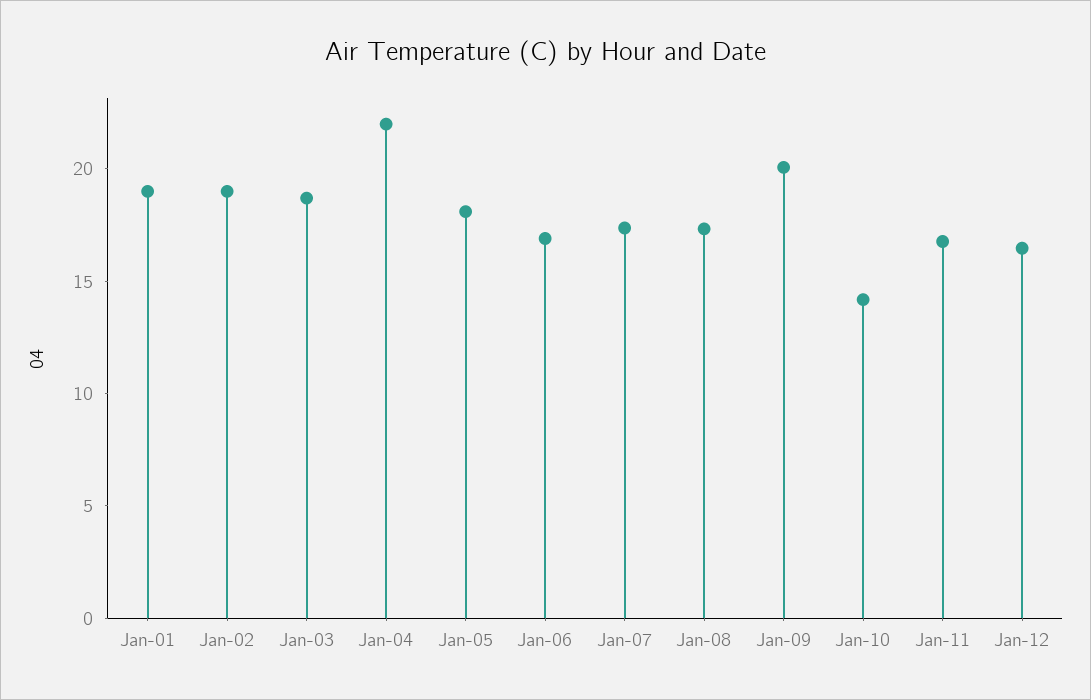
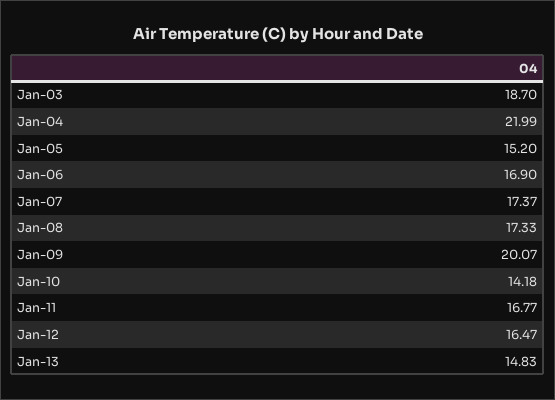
Jan-01: 19 -> none
Jan-02: 19 -> none
Jan-05: 18 -> 15.2
Jan-13: none -> 14.83

